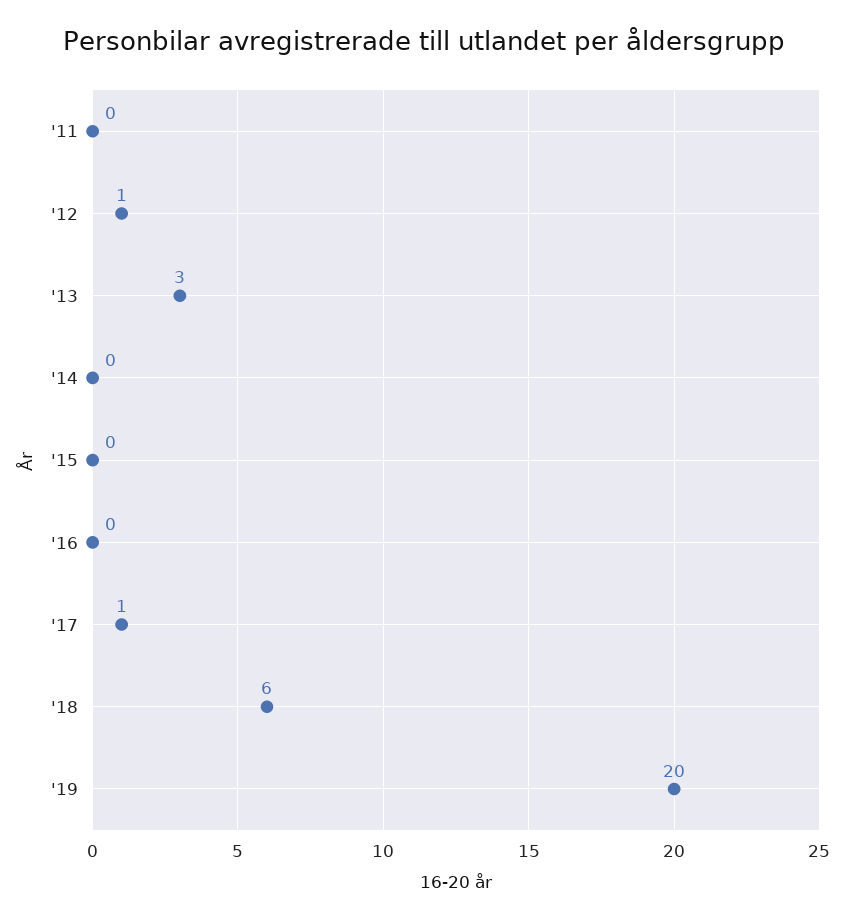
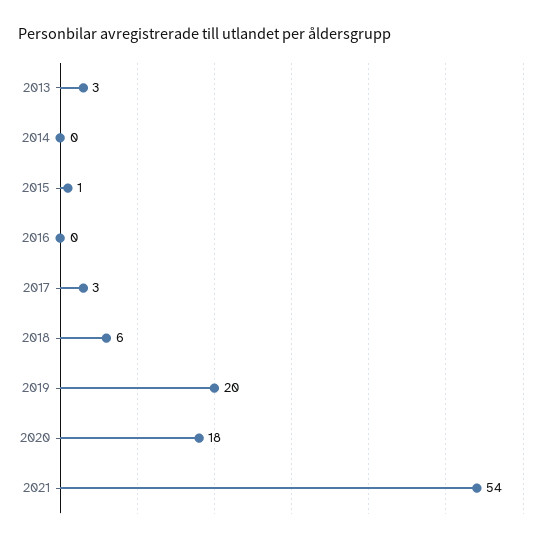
'11: 0 -> none
'12: 1 -> none
'15: 0 -> 1
'17: 1 -> 3
2020: none -> 18
2021: none -> 54

